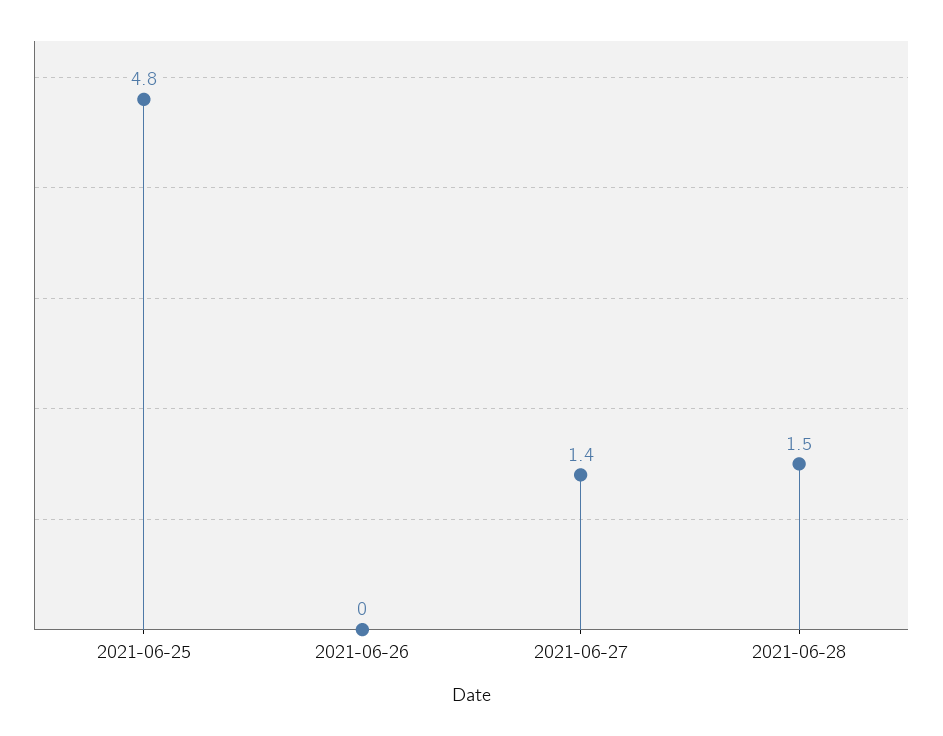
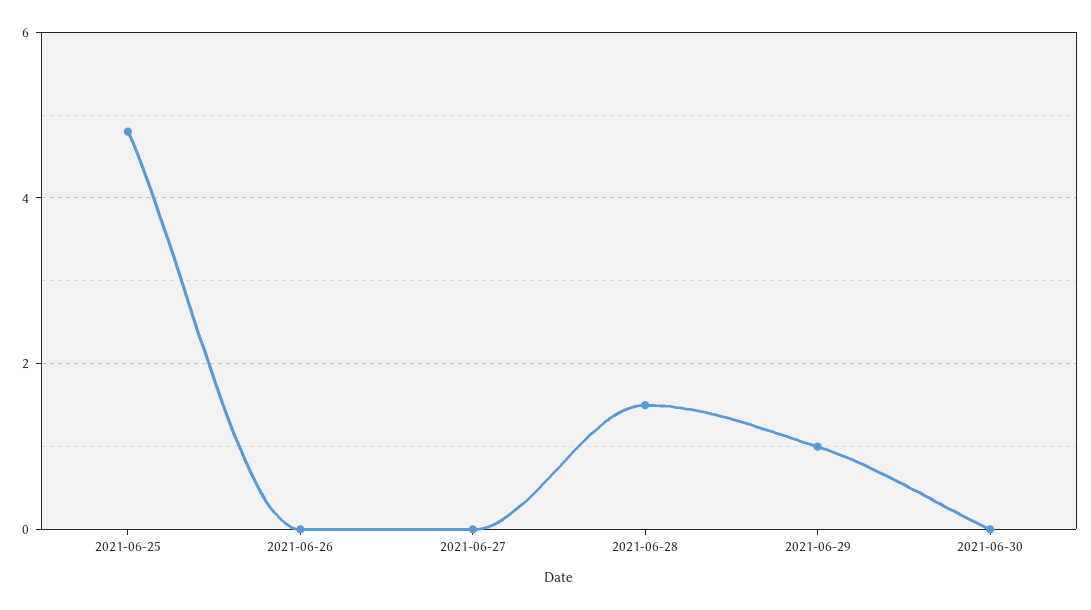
2021-06-27: 1.4 -> 0
2021-06-29: none -> 1
2021-06-30: none -> 0

